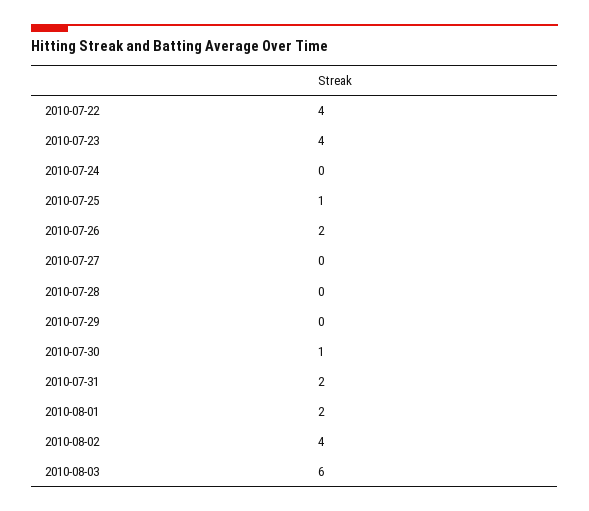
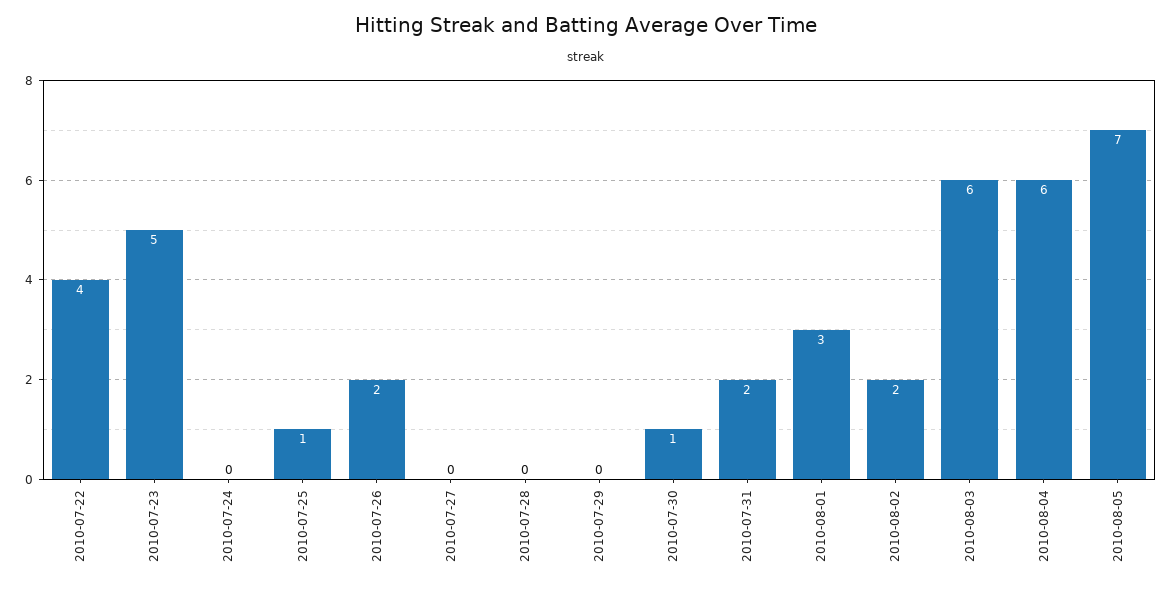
2010-07-23: 4 -> 5
2010-08-01: 2 -> 3
2010-08-02: 4 -> 2
2010-08-04: none -> 6
2010-08-05: none -> 7

